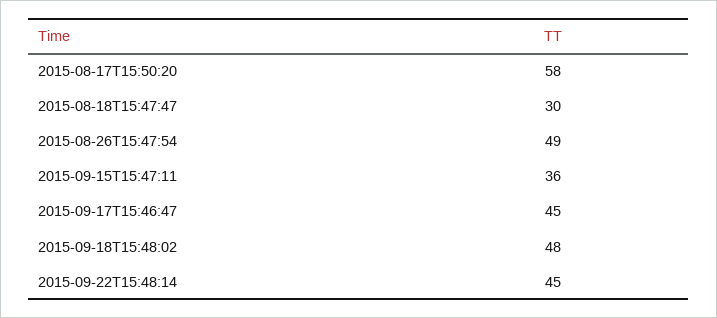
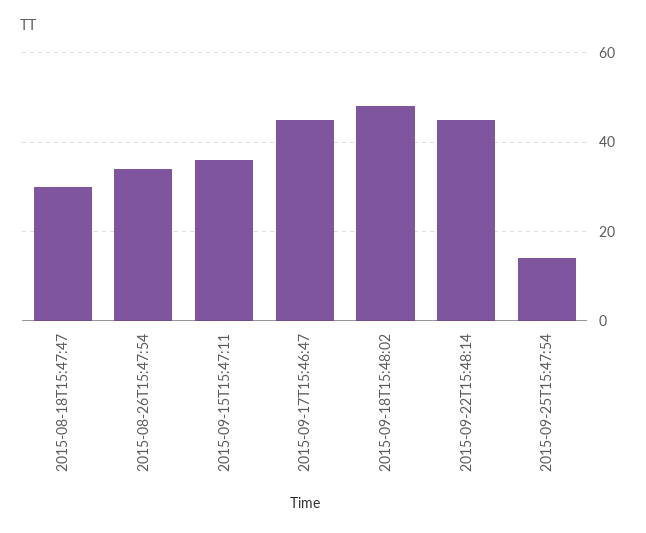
2015-08-17T15:50:20: 58 -> none
2015-08-26T15:47:54: 49 -> 35
2015-09-25T15:47:54: none -> 15

